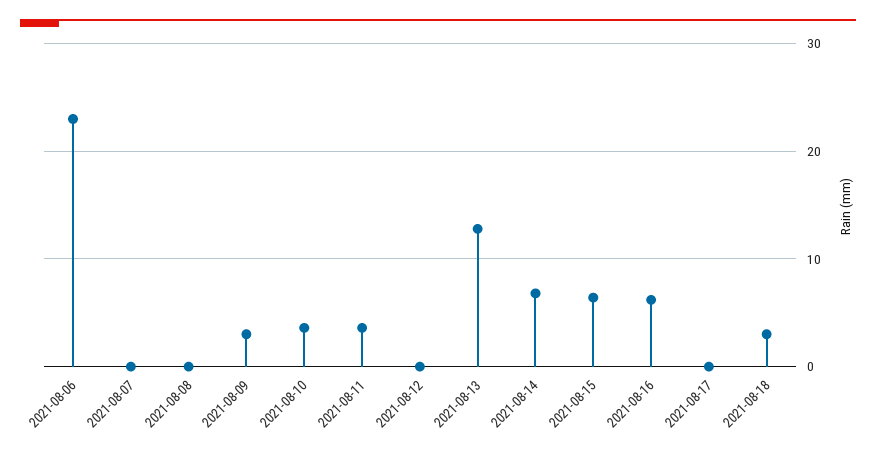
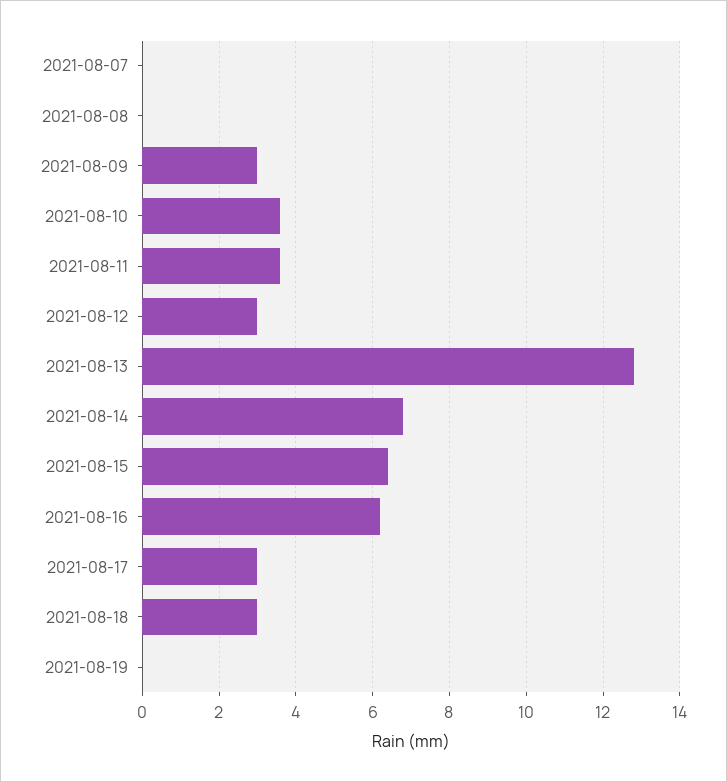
2021-08-06: 23 -> none
2021-08-12: 0 -> 3
2021-08-17: 0 -> 3
2021-08-19: none -> 0

